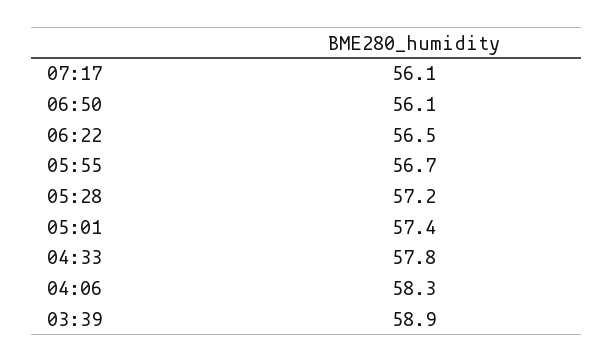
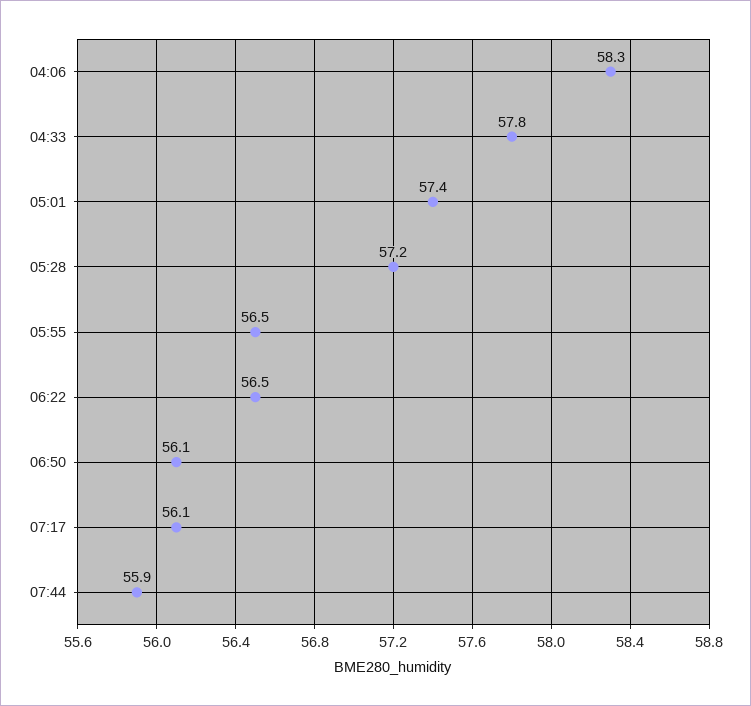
05:55: 56.7 -> 56.5
03:39: 58.9 -> none
07:44: none -> 55.9

